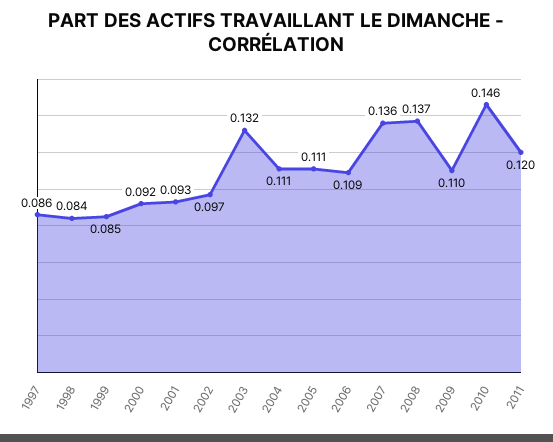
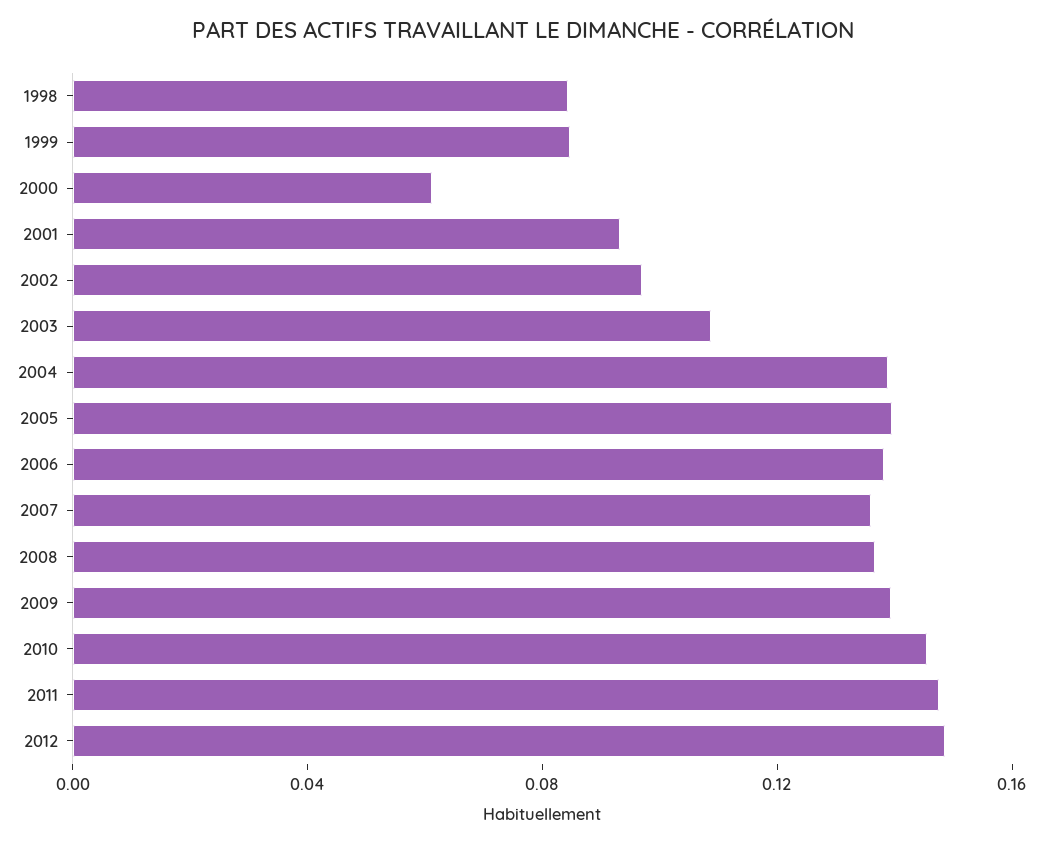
1997: 0.086 -> none
2000: 0.092 -> 0.06
2003: 0.132 -> 0.11
2004: 0.111 -> 0.14
2005: 0.111 -> 0.14
2006: 0.109 -> 0.14
2009: 0.11 -> 0.14
2011: 0.12 -> 0.15
2012: none -> 0.15

